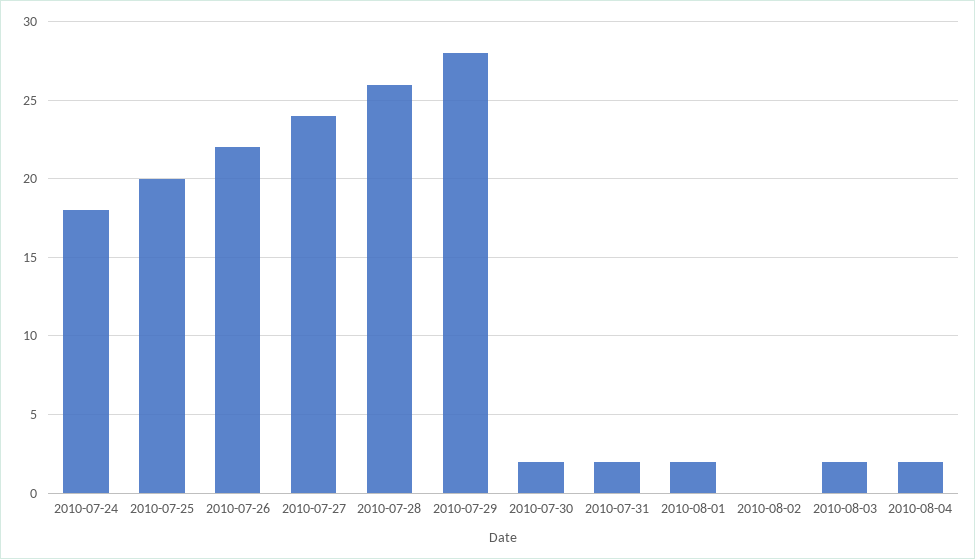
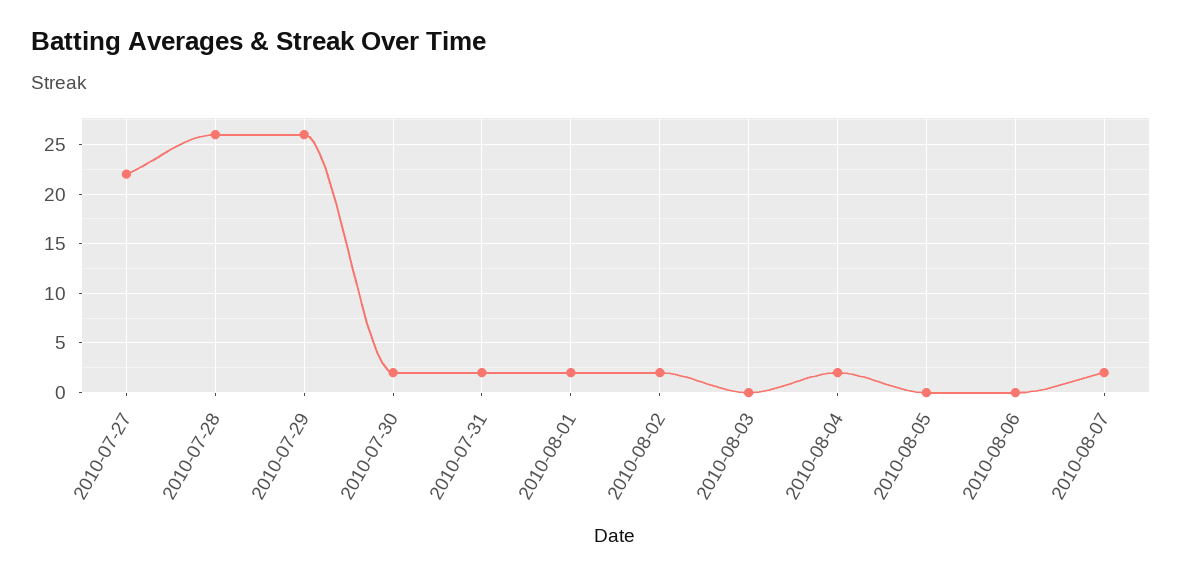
2010-07-24: 18 -> none
2010-07-25: 20 -> none
2010-07-26: 22 -> none
2010-07-27: 24 -> 22
2010-07-29: 28 -> 26
2010-08-02: 0 -> 2
2010-08-03: 2 -> 0
2010-08-05: none -> 0
2010-08-06: none -> 0
2010-08-07: none -> 2

